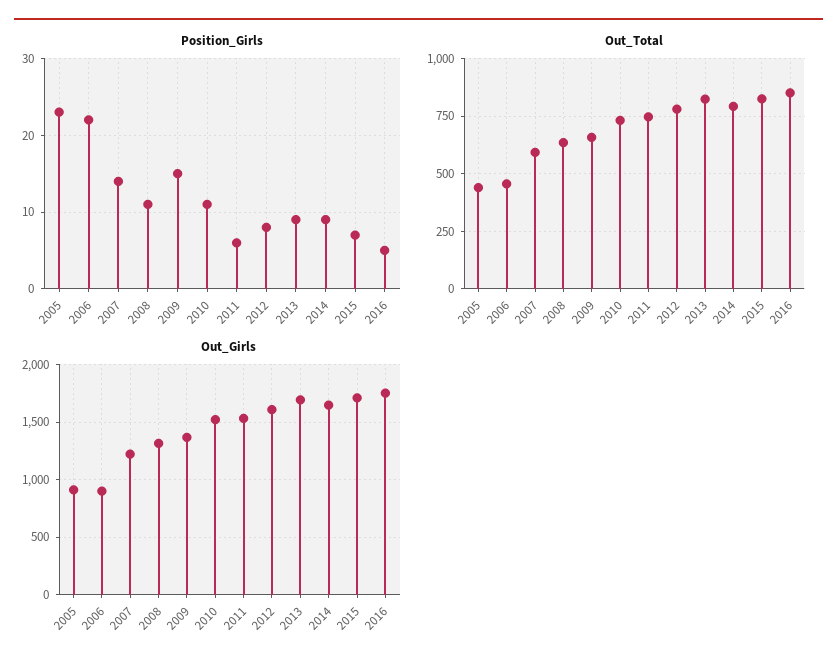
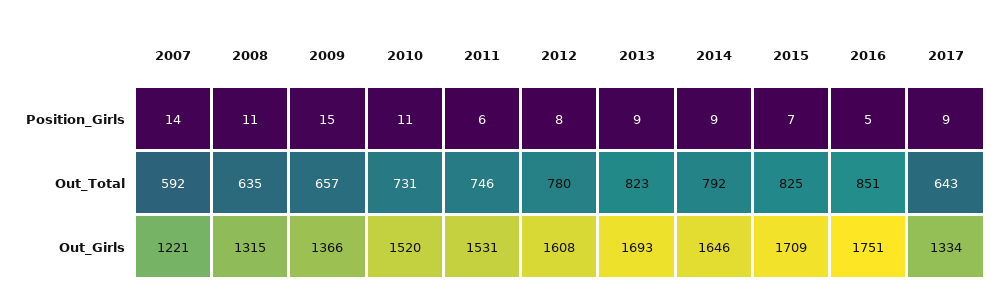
Position_Girls, 2005: 23 -> none
Position_Girls, 2006: 22 -> none
Out_Total, 2005: 450 -> none
Out_Total, 2006: 450 -> none
Out_Girls, 2005: 900 -> none
Out_Girls, 2006: 900 -> none
Position_Girls, 2017: none -> 9
Out_Total, 2017: none -> 643
Out_Girls, 2017: none -> 1334

